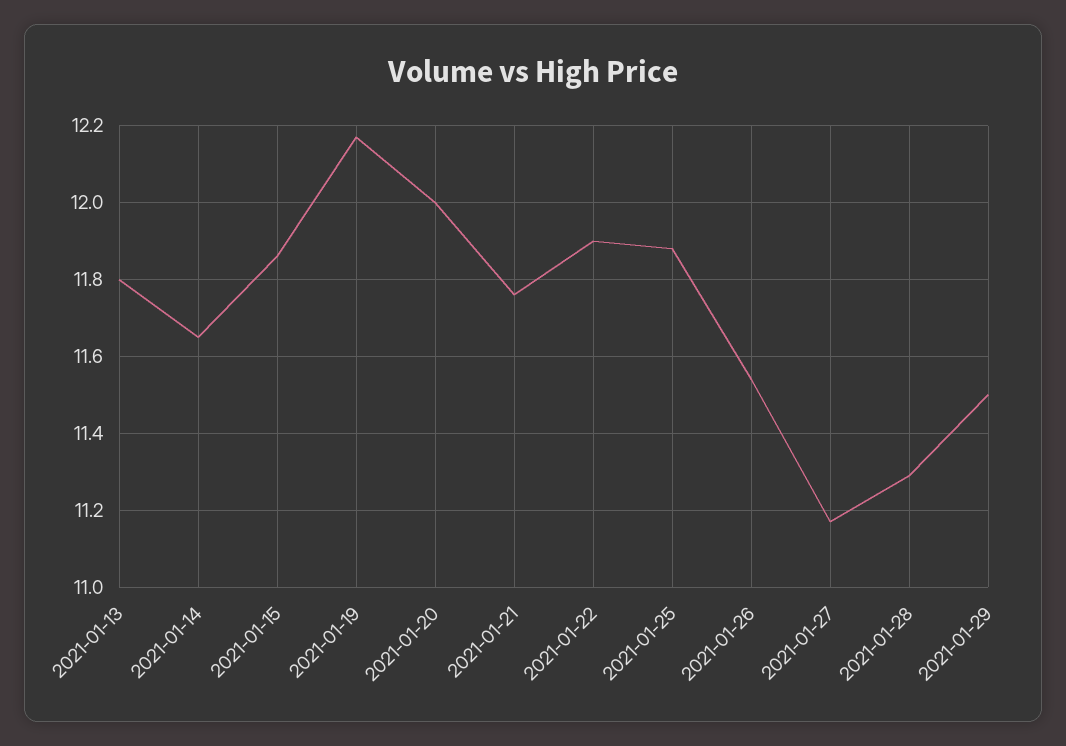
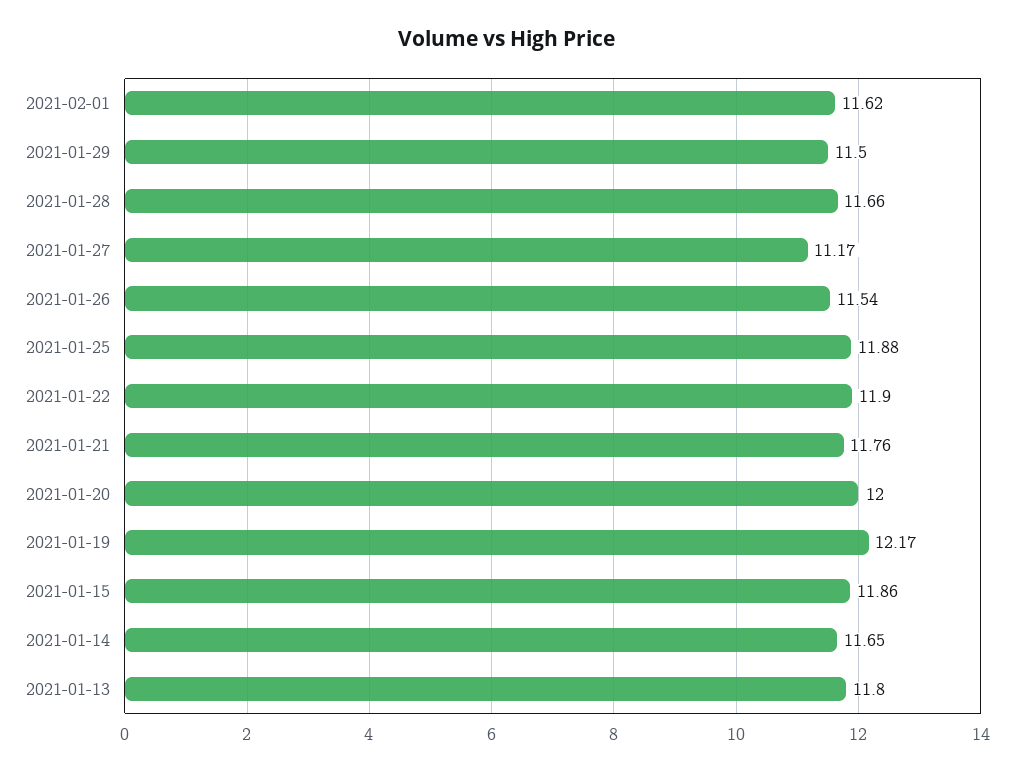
2021-01-28: 11.3 -> 11.66
2021-02-01: none -> 11.62

